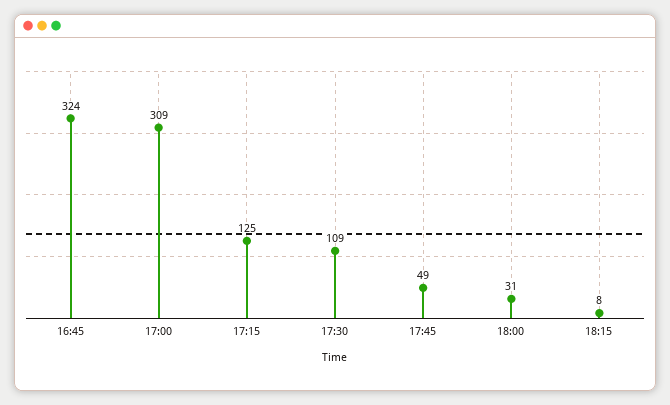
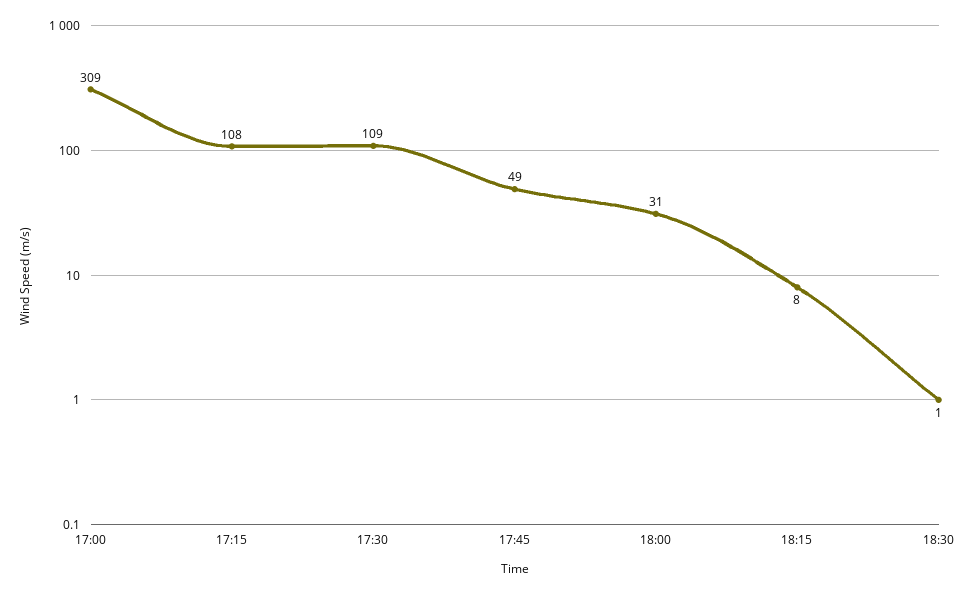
16:45: 324 -> none
17:15: 125 -> 108
18:30: none -> 1

